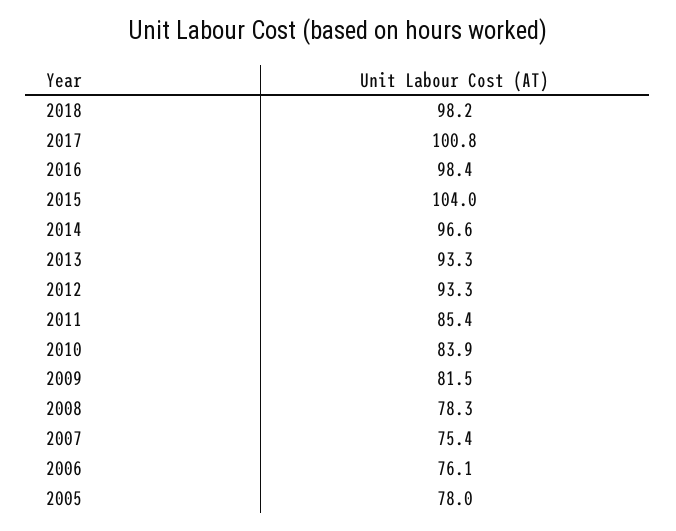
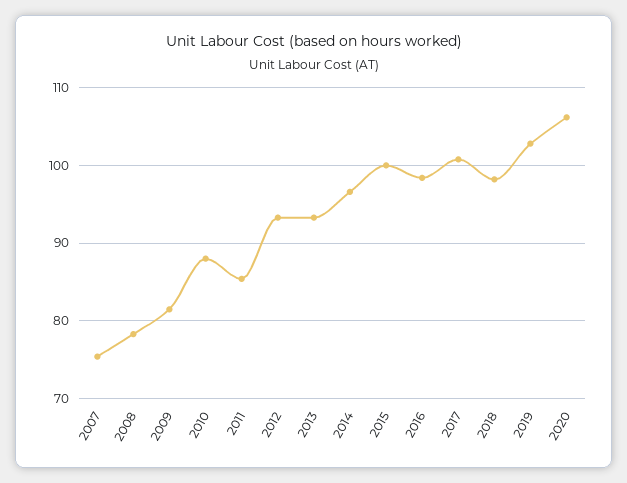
2015: 104 -> 100
2010: 83.9 -> 88
2006: 76.1 -> none
2005: 78 -> none
2019: none -> 103
2020: none -> 106

